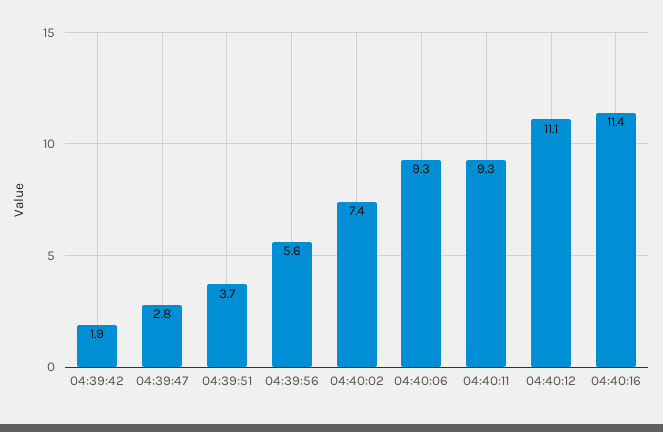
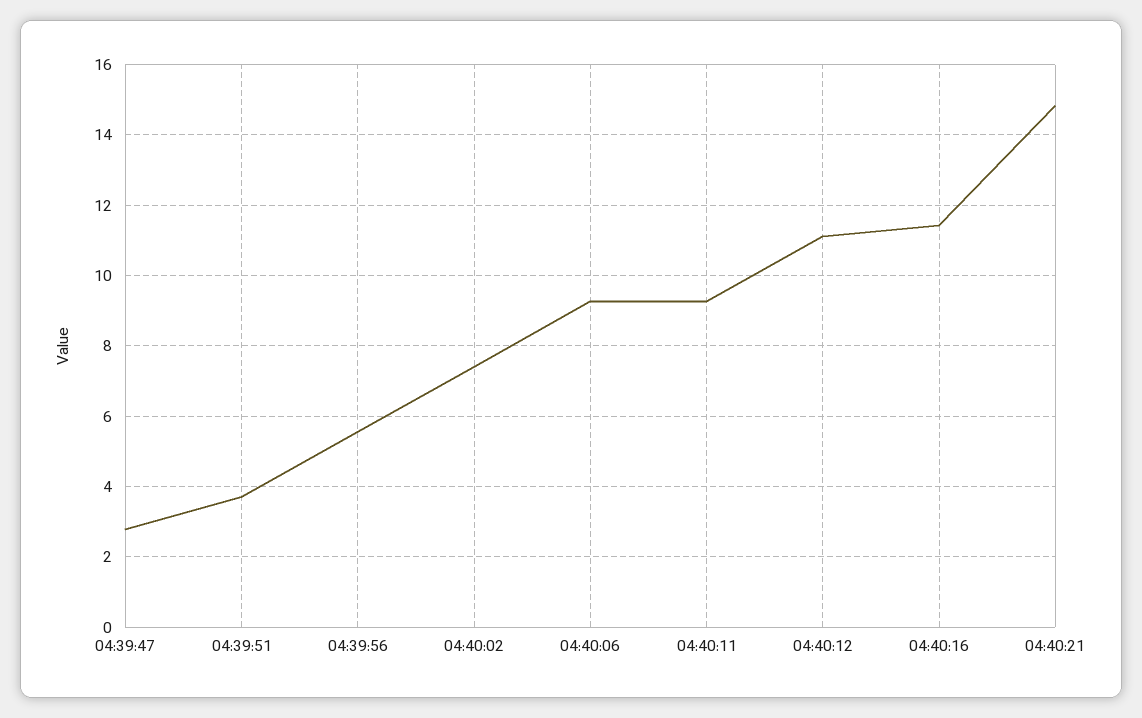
04:39:42: 1.9 -> none
04:40:21: none -> 14.8

